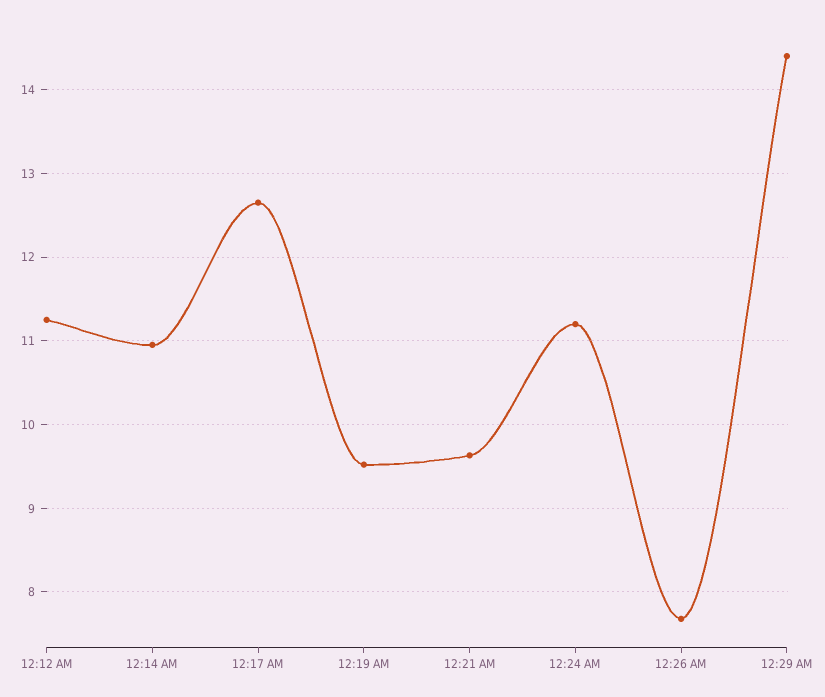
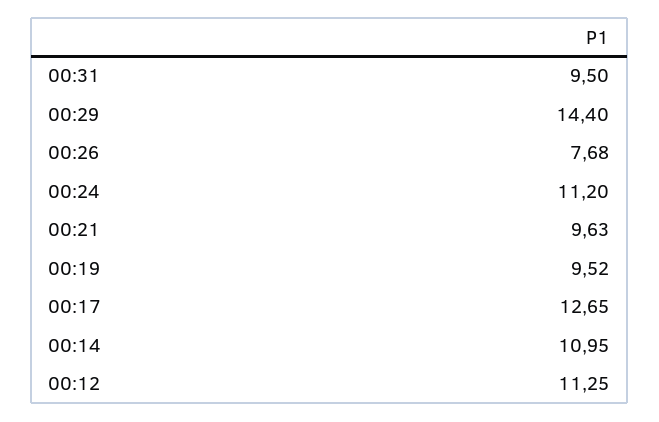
00:31: none -> 9.5

